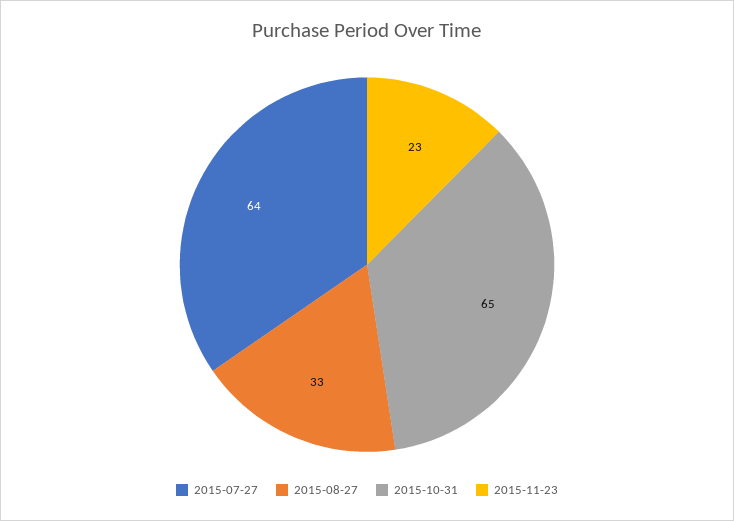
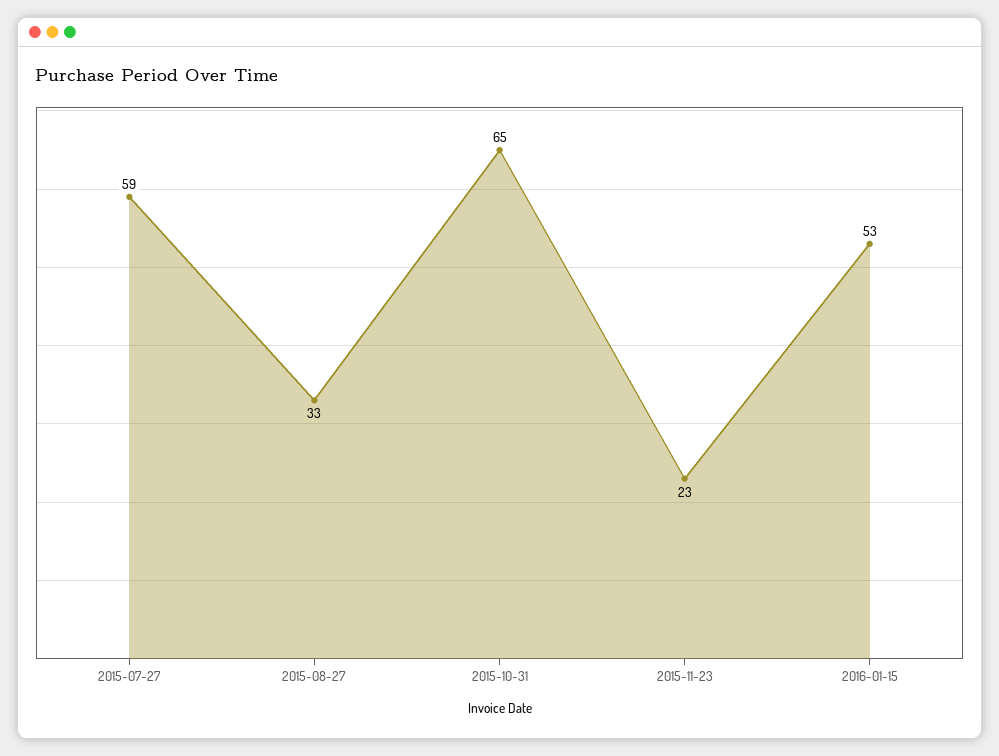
2015-07-27: 64 -> 59
2016-01-15: none -> 53

